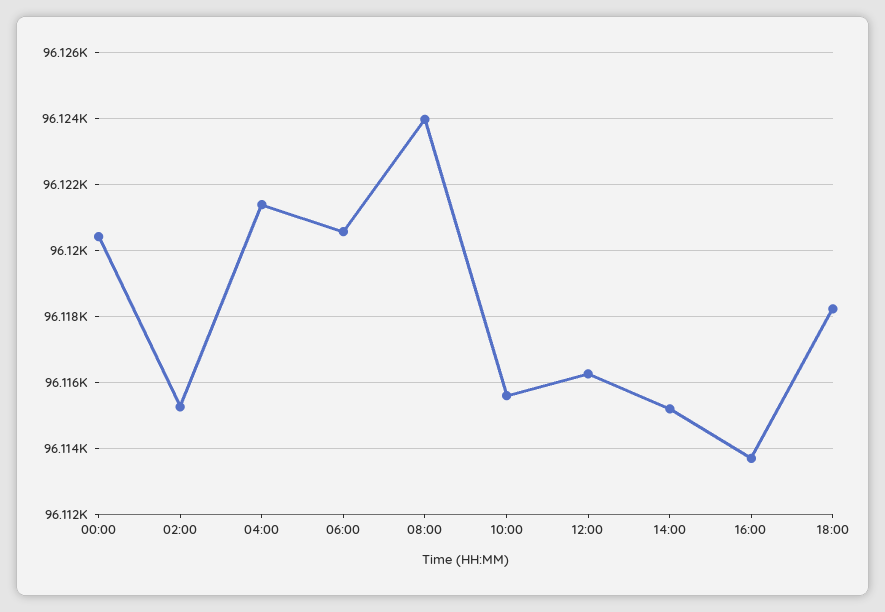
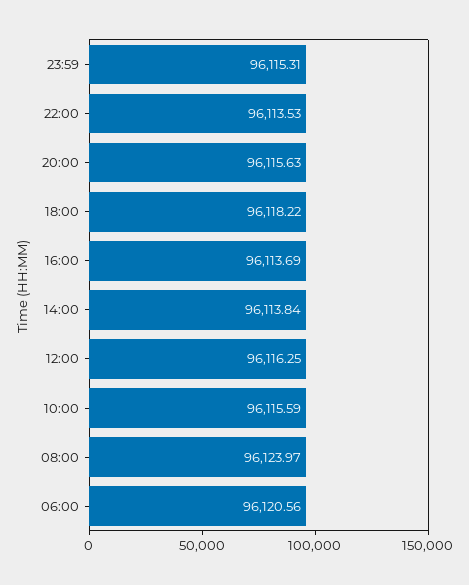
00:00: 96120.4 -> none
02:00: 96115.2 -> none
04:00: 96121.4 -> none
14:00: 96115.2 -> 96113.84
23:59: none -> 96115.31
22:00: none -> 96113.53
20:00: none -> 96115.63

